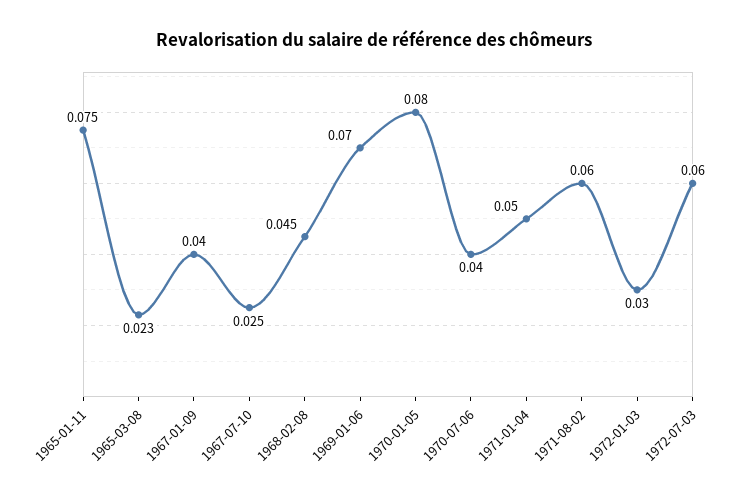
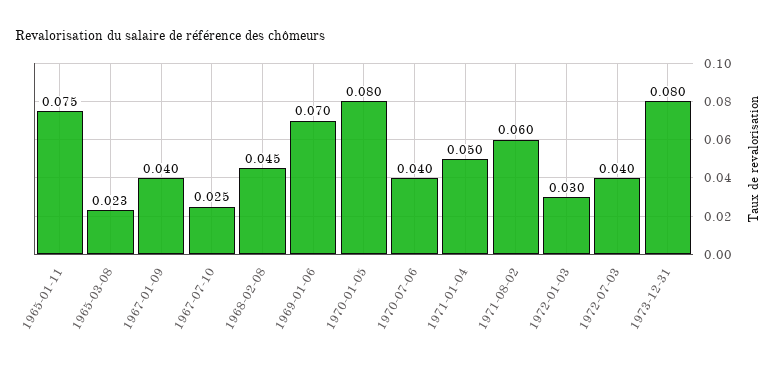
1972-07-03: 0.06 -> 0.04
1973-12-31: none -> 0.08

